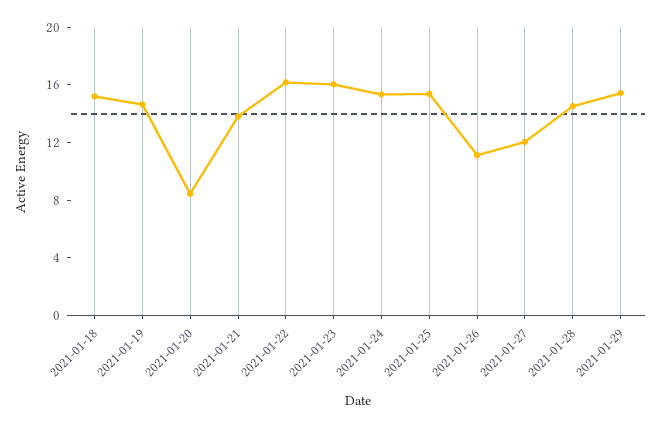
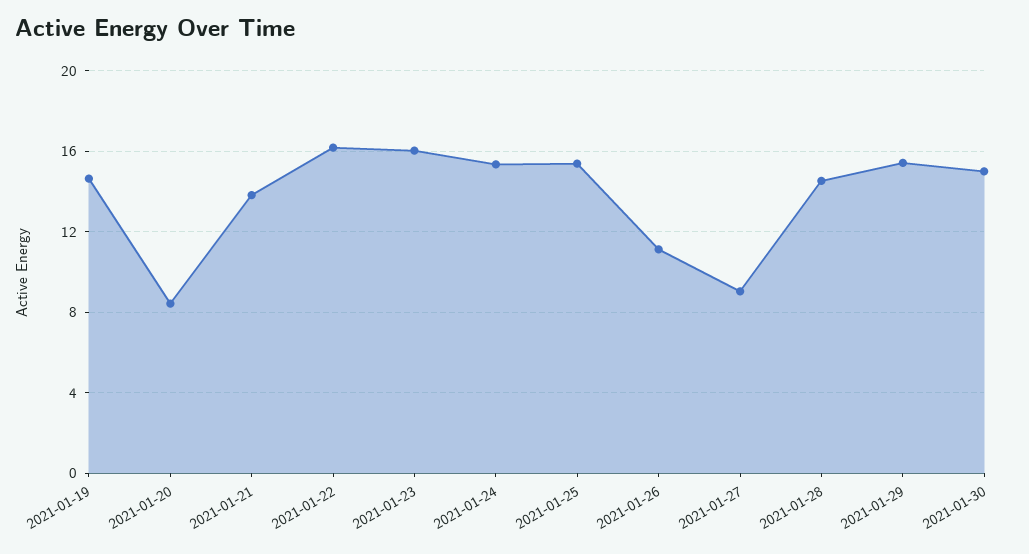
2021-01-18: 15 -> none
2021-01-27: 12 -> 9
2021-01-30: none -> 15

